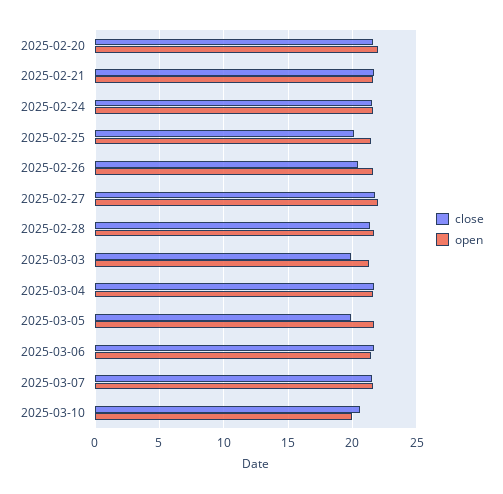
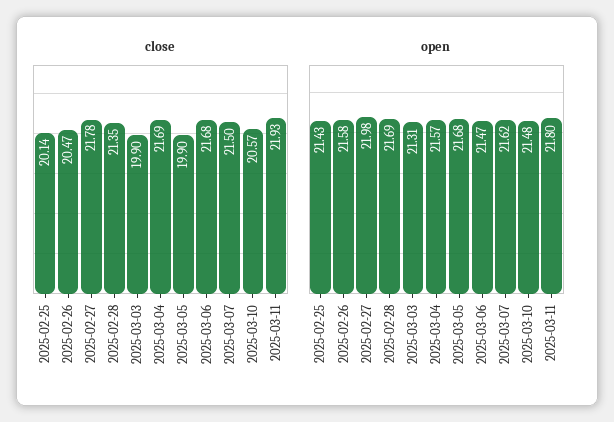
close, 2025-02-20: 21.5 -> none
open, 2025-02-20: 22 -> none
close, 2025-02-21: 21.5 -> none
open, 2025-02-21: 21.5 -> none
close, 2025-02-24: 21.5 -> none
open, 2025-02-24: 21.5 -> none
open, 2025-03-10: 20 -> 21.48
close, 2025-03-11: none -> 21.93
open, 2025-03-11: none -> 21.8

